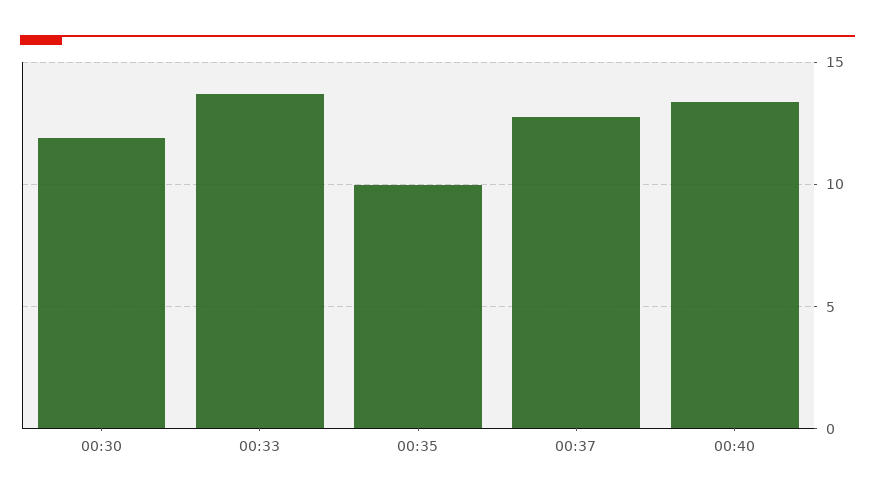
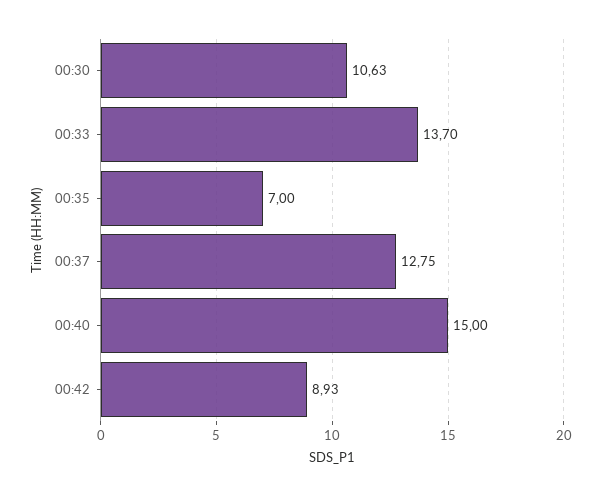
00:30: 12 -> 10.63
00:35: 10 -> 7
00:40: 13.5 -> 15
00:42: none -> 8.93

